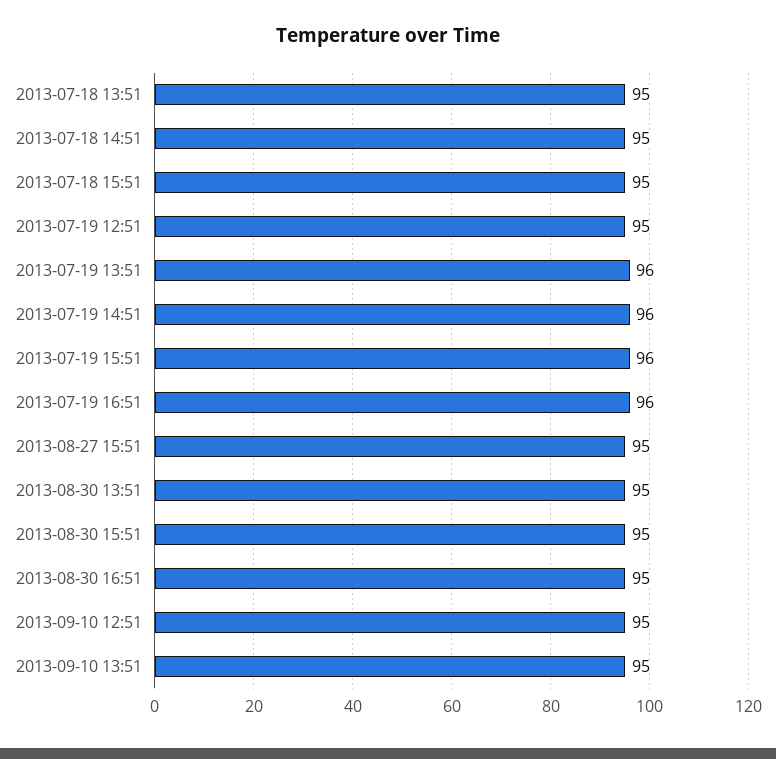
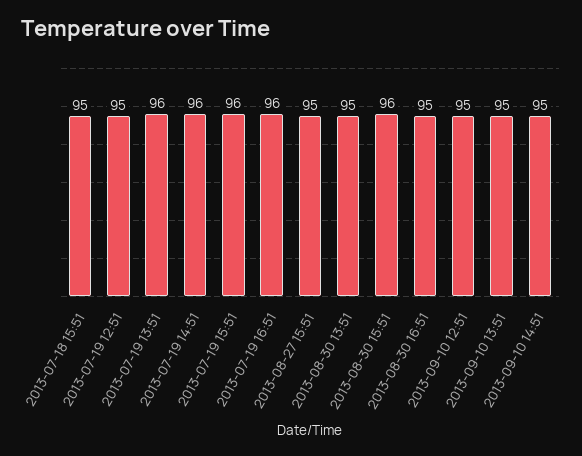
2013-07-18 13:51: 95 -> none
2013-07-18 14:51: 95 -> none
2013-08-30 15:51: 95 -> 96
2013-09-10 14:51: none -> 95

